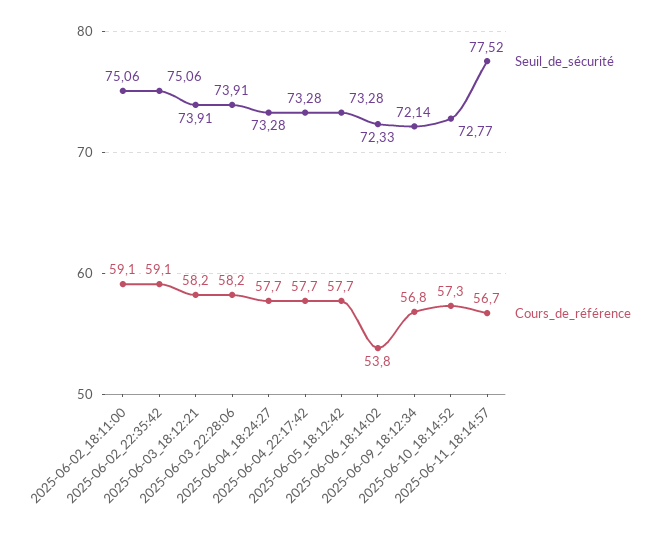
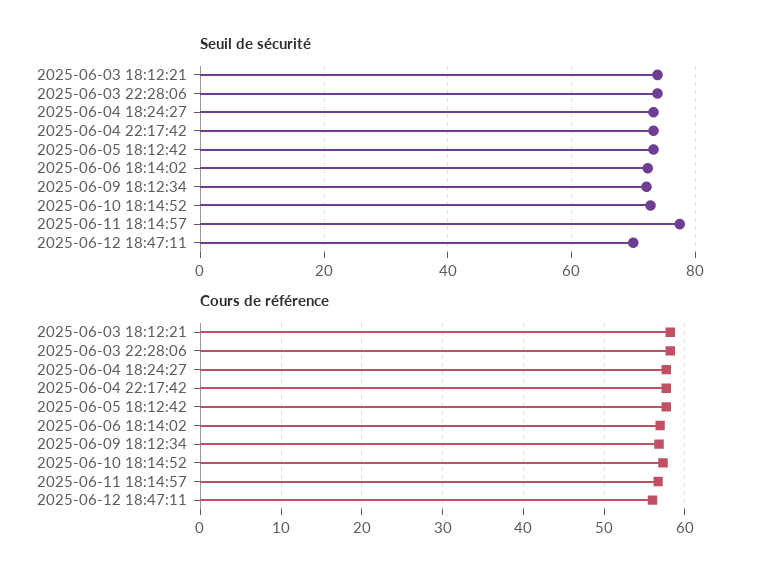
Seuil_de_sécurité, 2025-06-02_18:11:00: 75.06 -> none
Cours_de_référence, 2025-06-02_18:11:00: 59.1 -> none
Seuil_de_sécurité, 2025-06-02_22:35:42: 75.06 -> none
Cours_de_référence, 2025-06-02_22:35:42: 59.1 -> none
Cours_de_référence, 2025-06-06_18:14:02: 53.8 -> 57
Seuil_de_sécurité, 2025-06-12 18:47:11: none -> 70
Cours_de_référence, 2025-06-12 18:47:11: none -> 56

